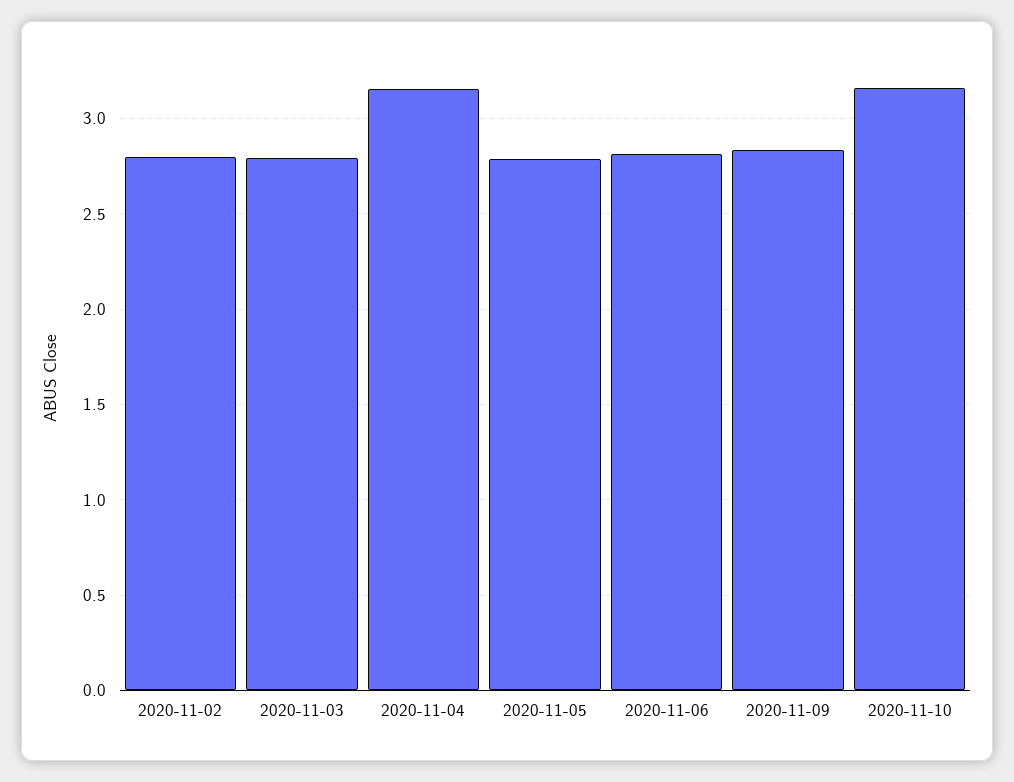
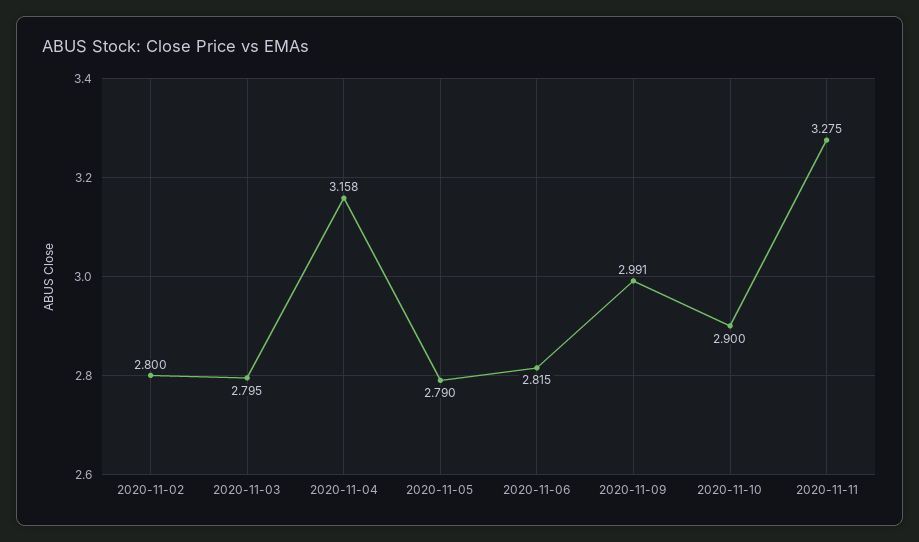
2020-11-09: 2.85 -> 2.991
2020-11-10: 3.15 -> 2.9
2020-11-11: none -> 3.275

